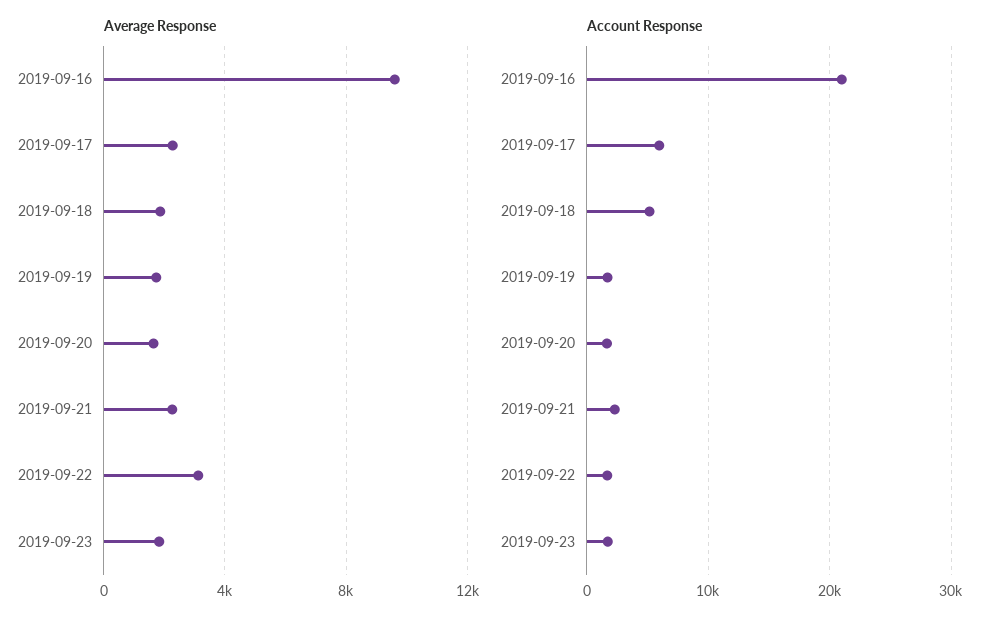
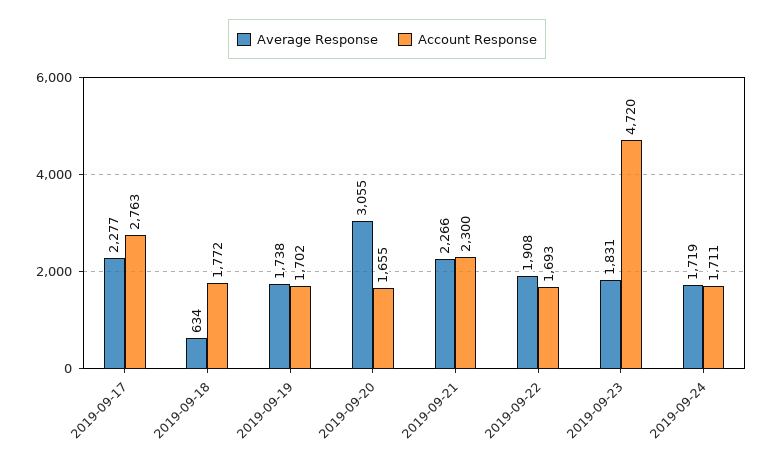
Average Response, 2019-09-16: 9500 -> none
Average Response, 2019-09-18: 2000 -> 634
Average Response, 2019-09-20: 1500 -> 3055
Average Response, 2019-09-22: 3000 -> 1908
Account Response, 2019-09-16: 21000 -> none
Account Response, 2019-09-17: 6000 -> 2763
Account Response, 2019-09-18: 5000 -> 1772
Account Response, 2019-09-23: 2000 -> 4720
Average Response, 2019-09-24: none -> 1719
Account Response, 2019-09-24: none -> 1711

